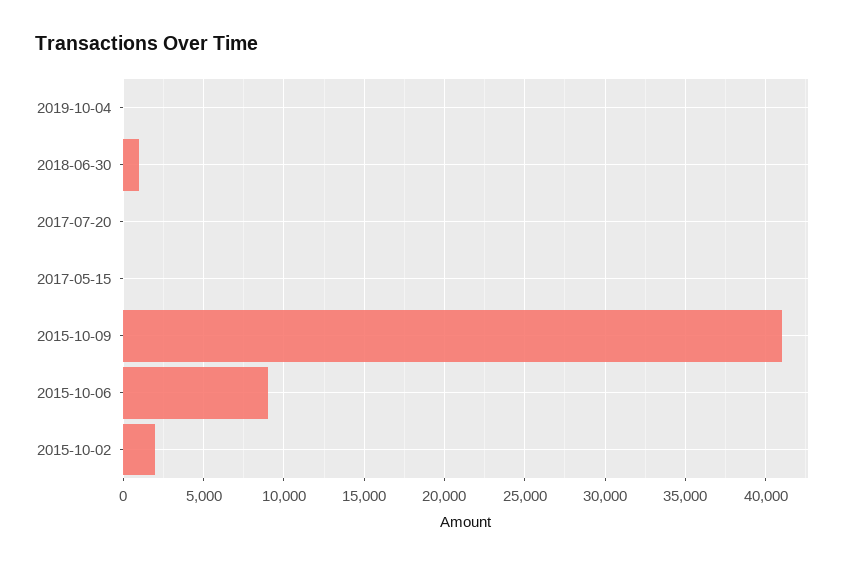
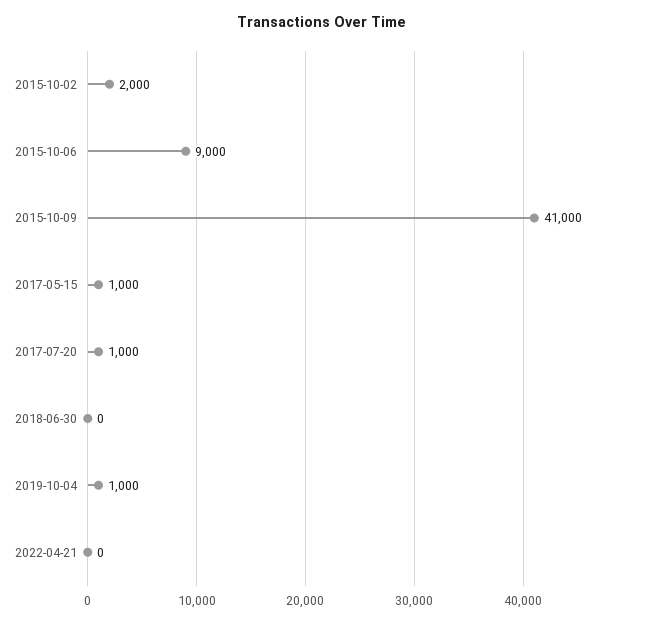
2019-10-04: 0 -> 1000
2018-06-30: 1000 -> 0
2017-07-20: 0 -> 1000
2017-05-15: 0 -> 1000
2022-04-21: none -> 0

